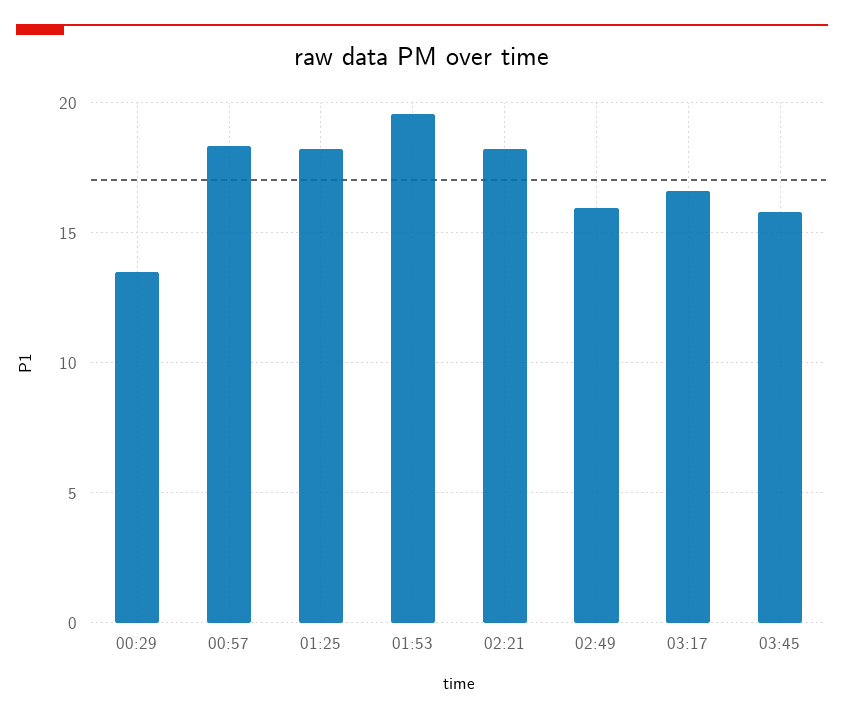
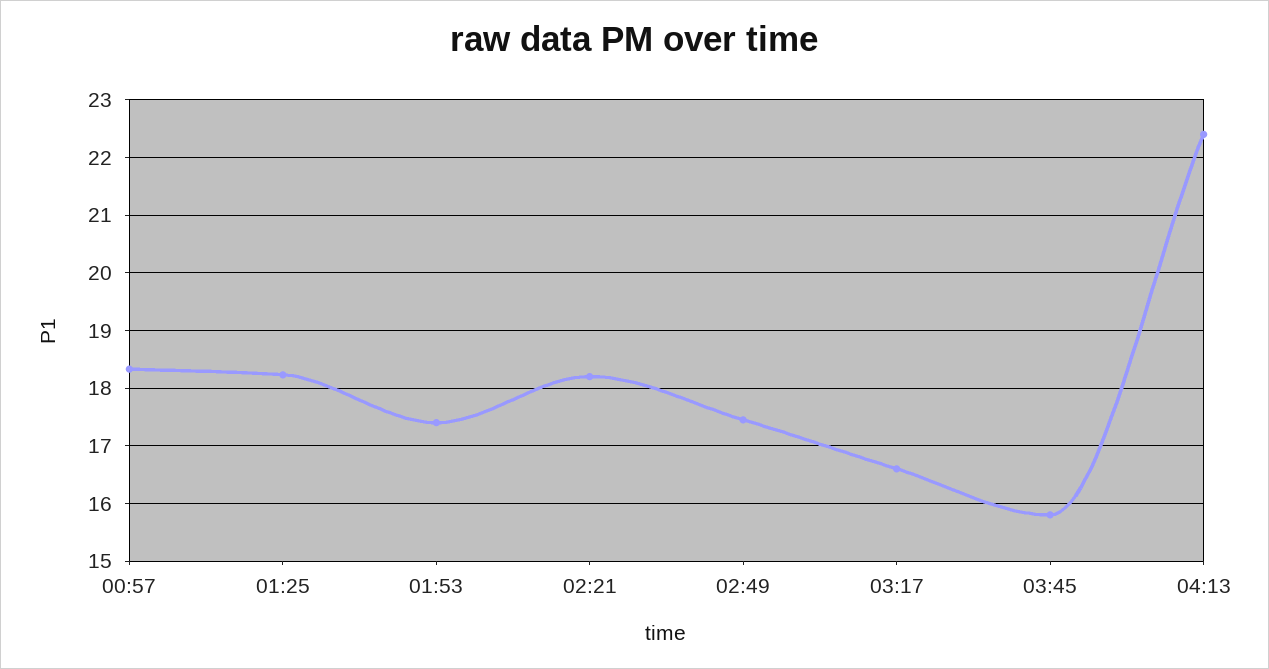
00:29: 13.5 -> none
01:53: 19.5 -> 17.4
02:49: 16 -> 17.4
04:13: none -> 22.4

